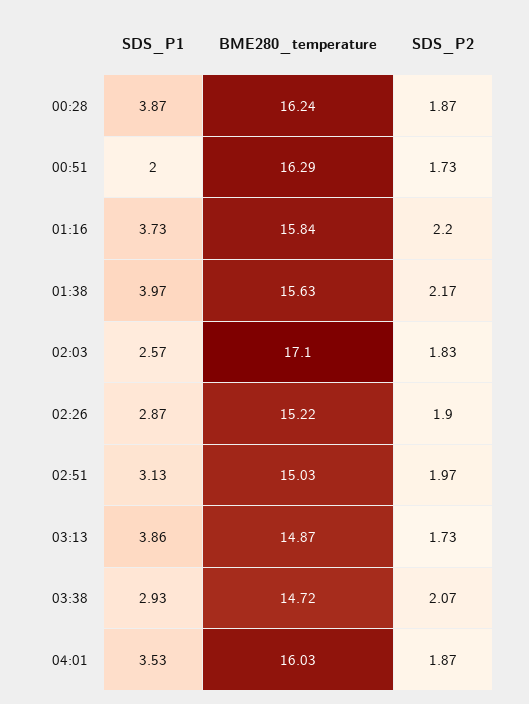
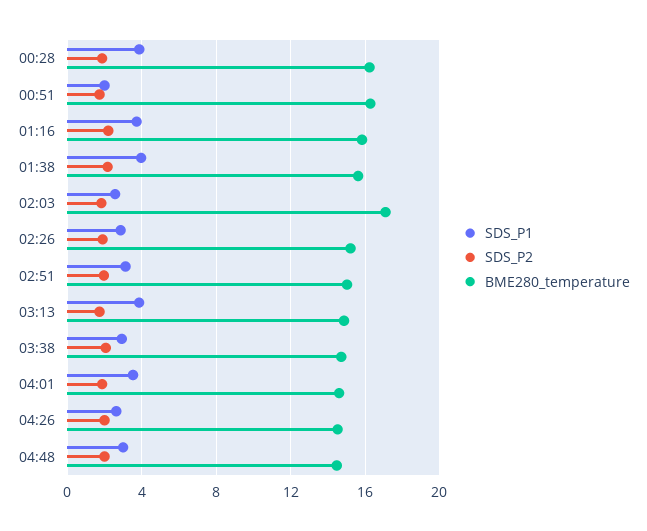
BME280_temperature, 04:01: 16.03 -> 14.5
SDS_P1, 04:26: none -> 2.5
SDS_P2, 04:26: none -> 2
BME280_temperature, 04:26: none -> 14.5
SDS_P1, 04:48: none -> 3
SDS_P2, 04:48: none -> 2
BME280_temperature, 04:48: none -> 14.5

